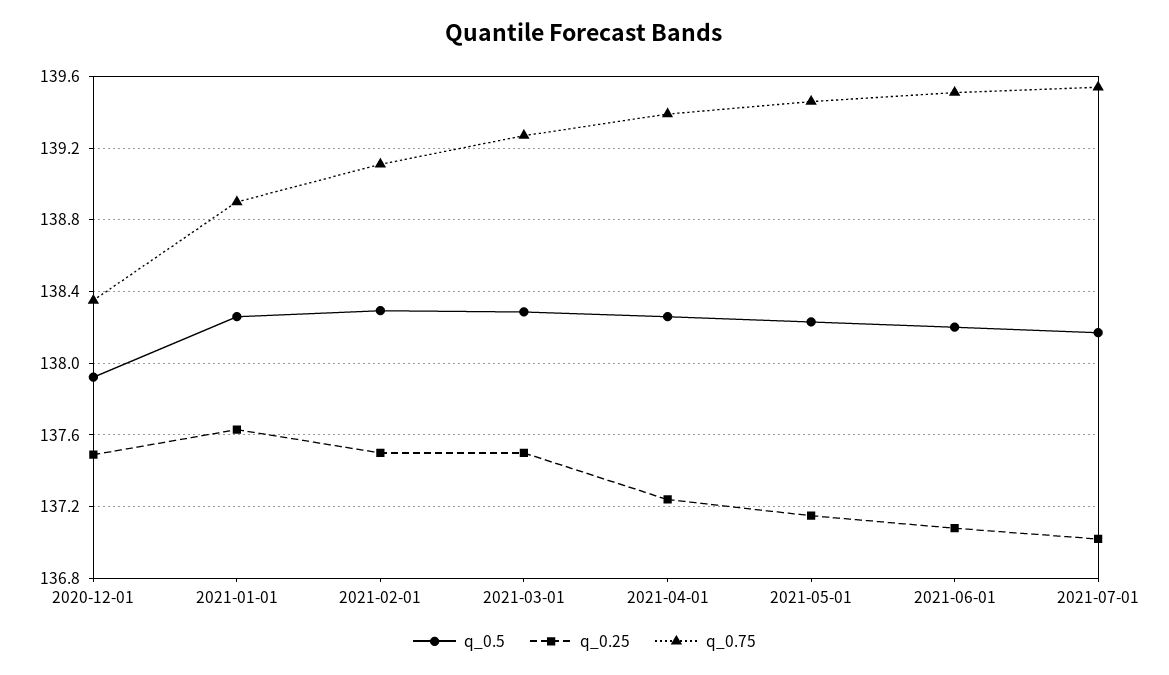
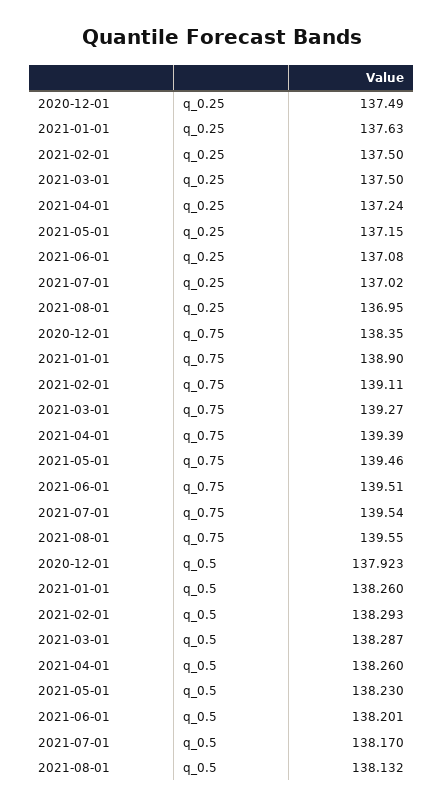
q_0.25, 2021-08-01: none -> 136.95
q_0.75, 2021-08-01: none -> 139.55
q_0.5, 2021-08-01: none -> 138.132

